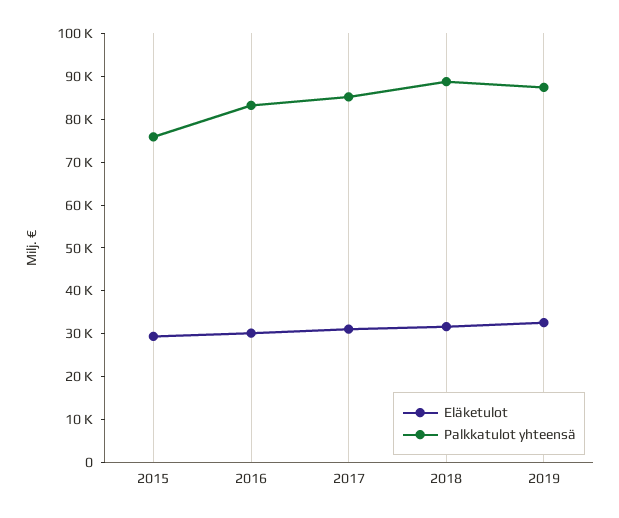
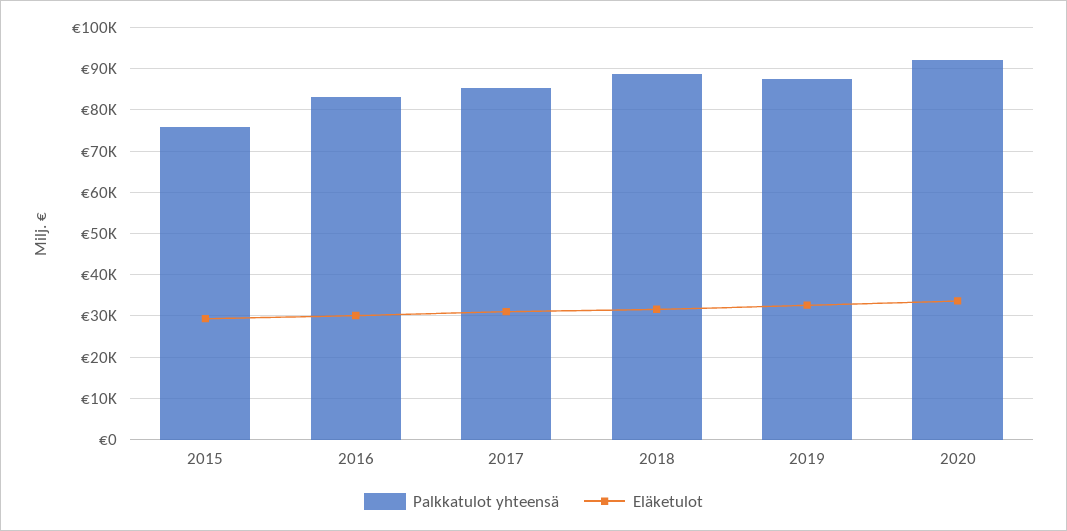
Palkkatulot yhteensä, 2020: none -> 92000
Eläketulot, 2020: none -> 34000

